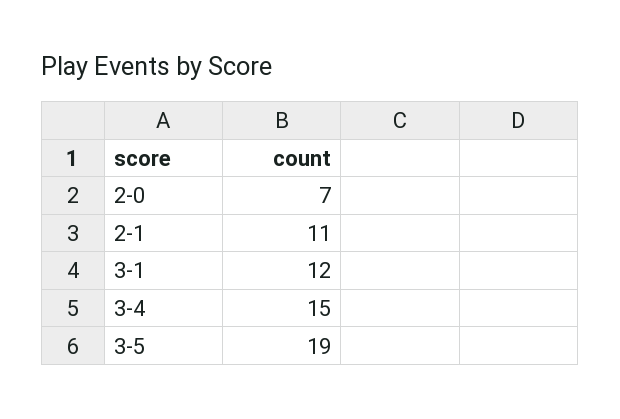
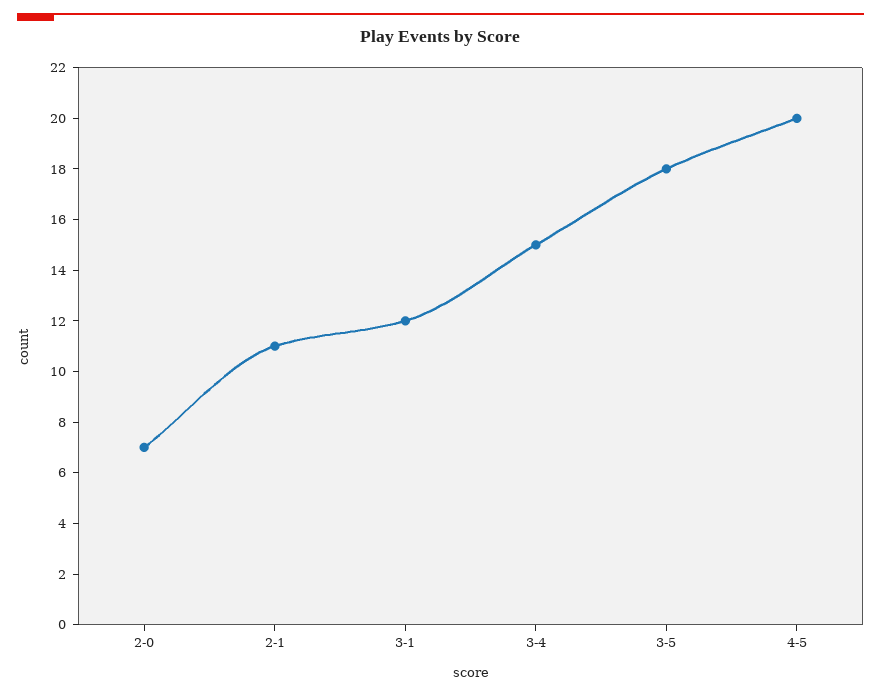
3-5: 19 -> 18
4-5: none -> 20

